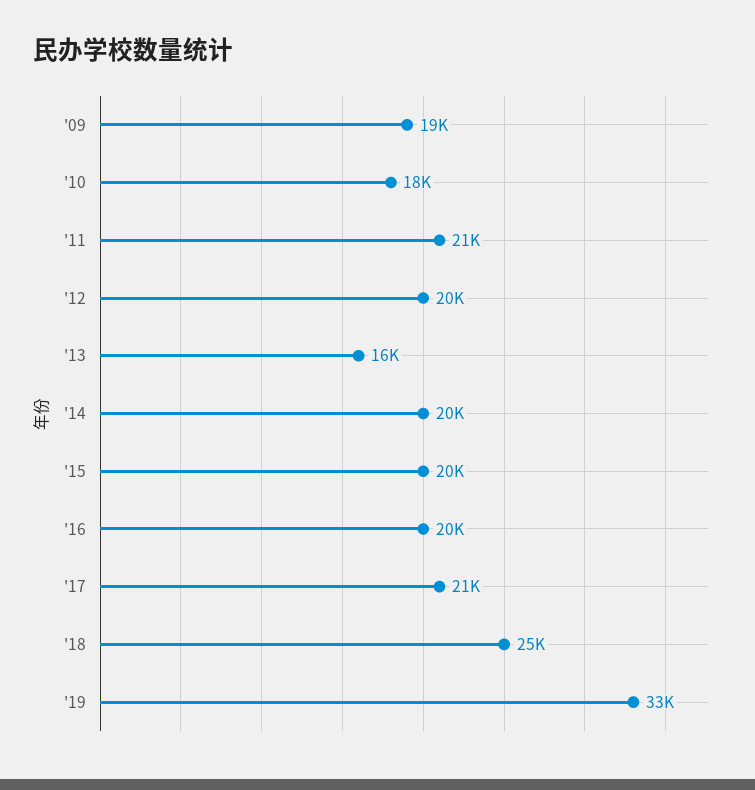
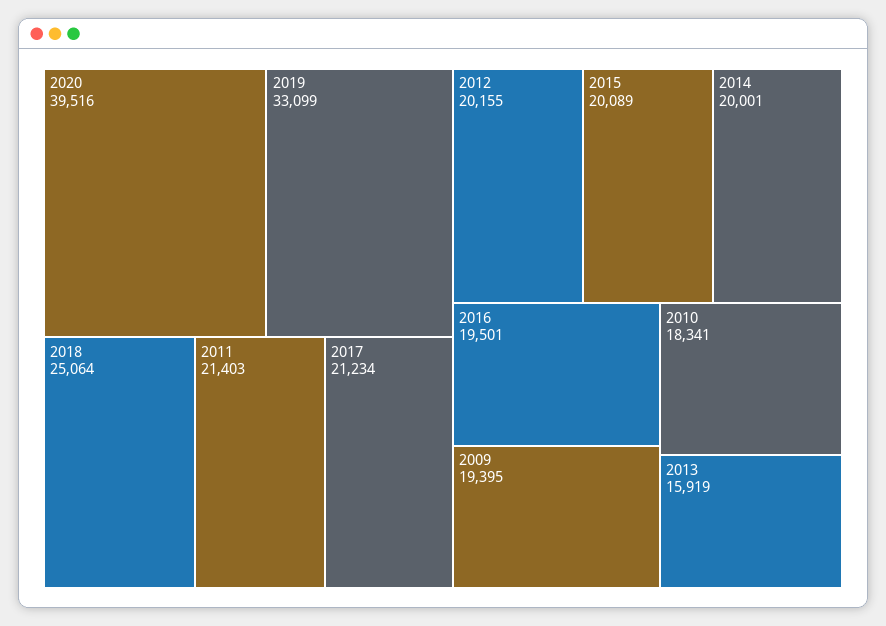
2020: none -> 39516

